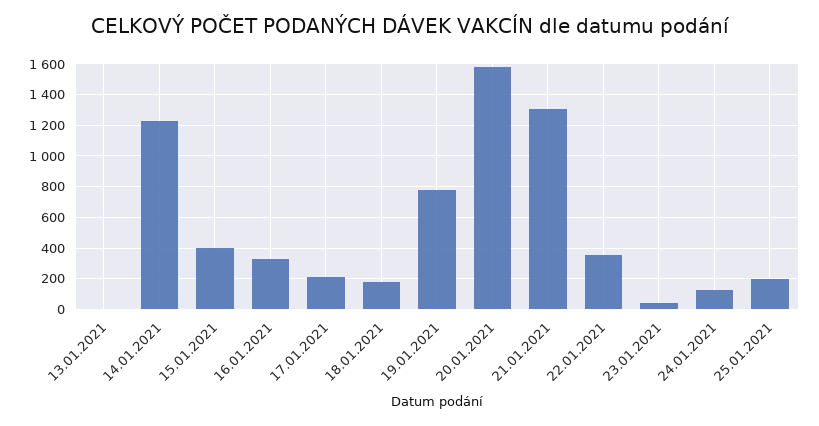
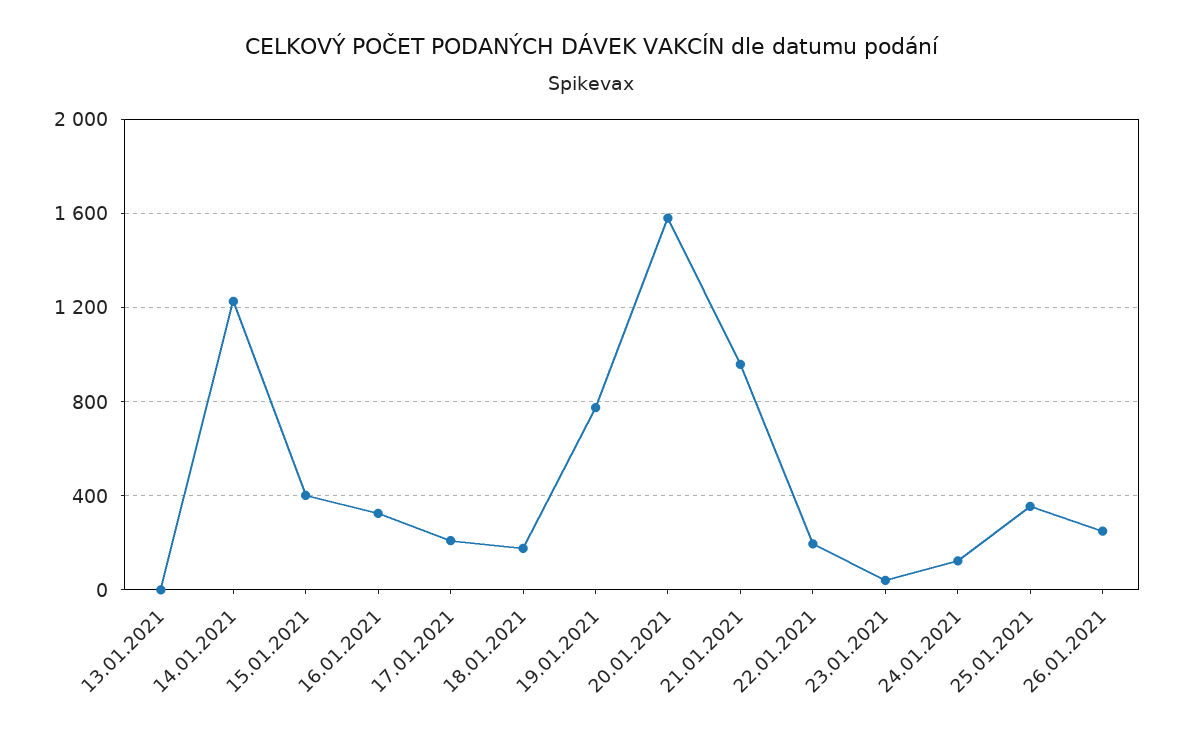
21.01.2021: 1300 -> 950
22.01.2021: 350 -> 200
25.01.2021: 200 -> 350
26.01.2021: none -> 250

